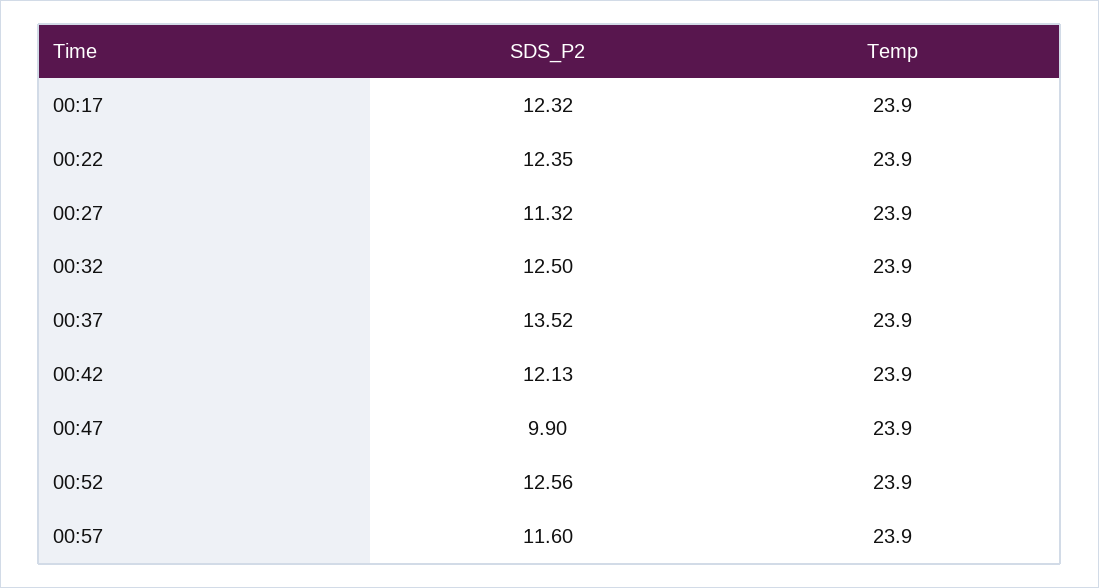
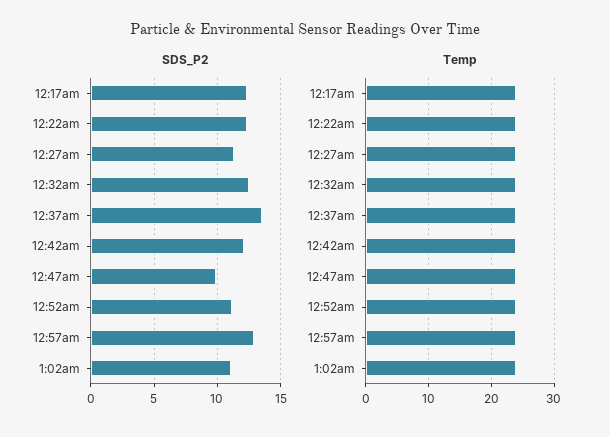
SDS_P2, 00:52: 12.56 -> 11
SDS_P2, 00:57: 11.6 -> 13
SDS_P2, 1:02am: none -> 11
Temp, 1:02am: none -> 24

